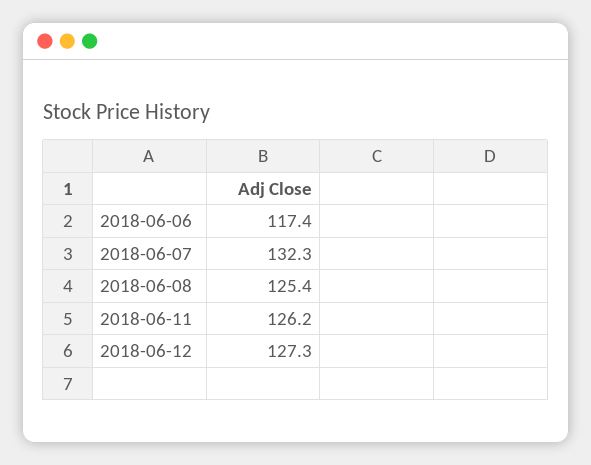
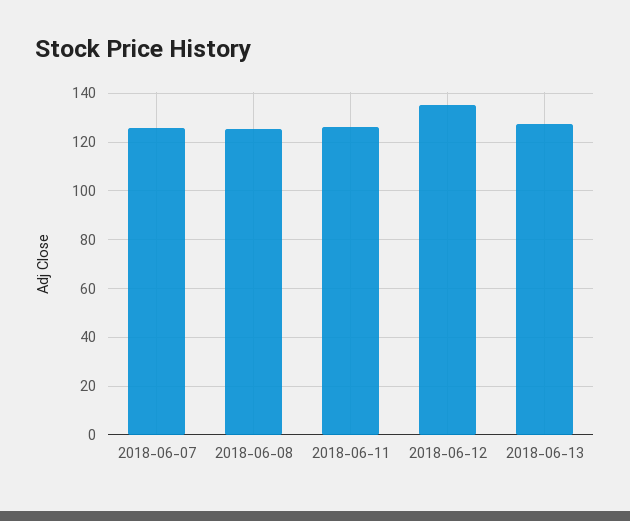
2018-06-06: 117.4 -> none
2018-06-07: 132.3 -> 125
2018-06-12: 127.3 -> 135
2018-06-13: none -> 127.5

